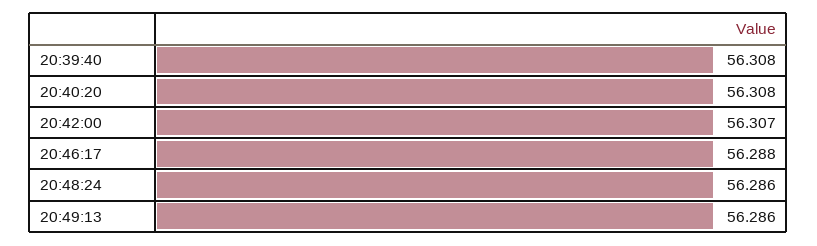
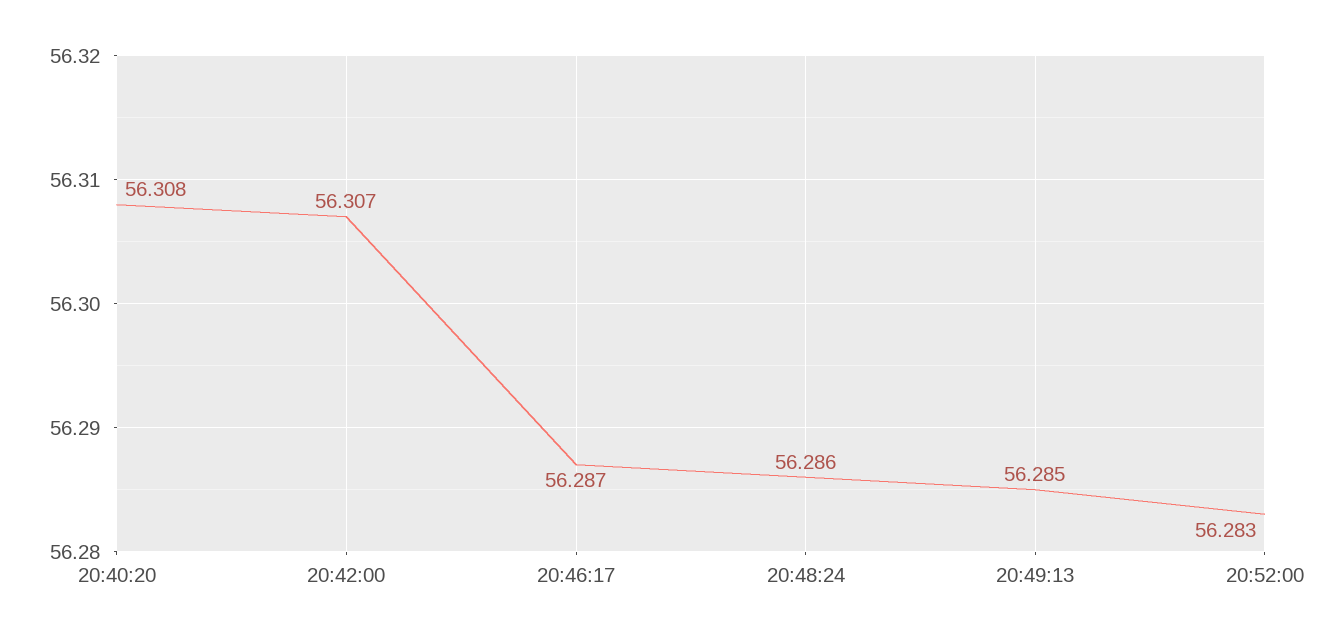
20:39:40: 56.308 -> none
20:46:17: 56.288 -> 56.287
20:49:13: 56.286 -> 56.285
20:52:00: none -> 56.283

